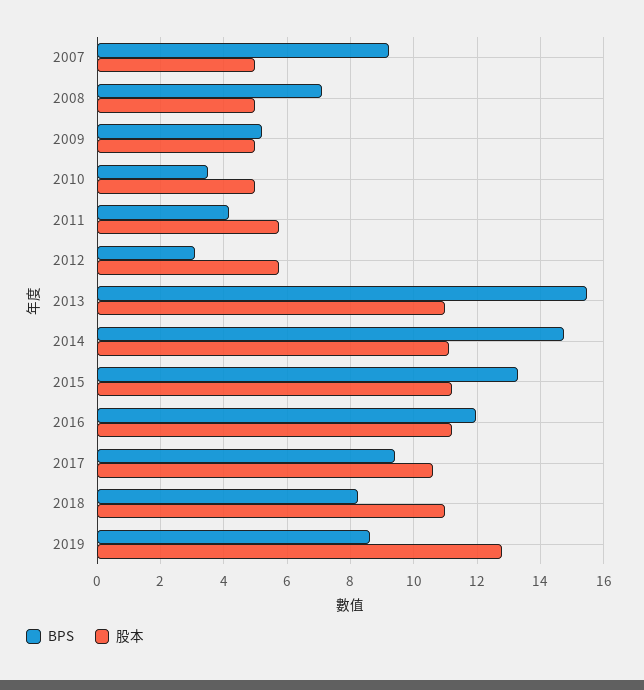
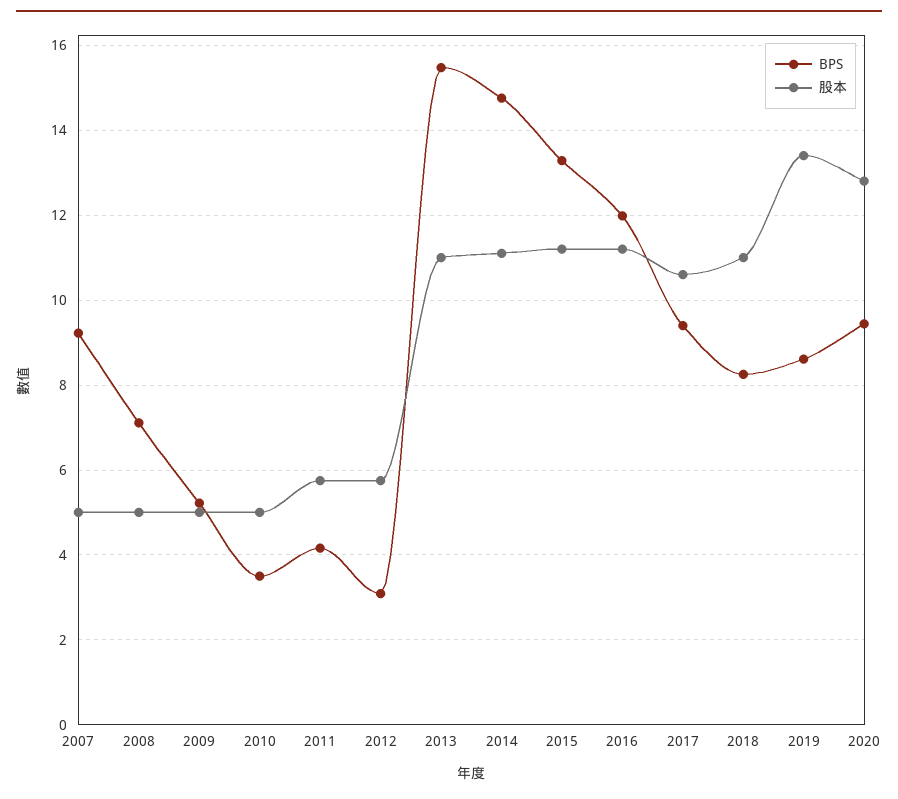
股本, 2019: 12.8 -> 13.4
BPS, 2020: none -> 9.4
股本, 2020: none -> 12.8

